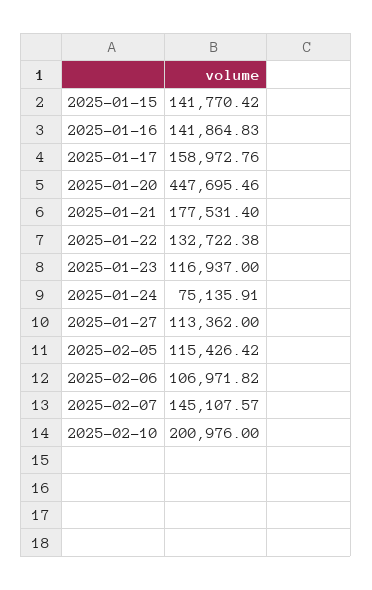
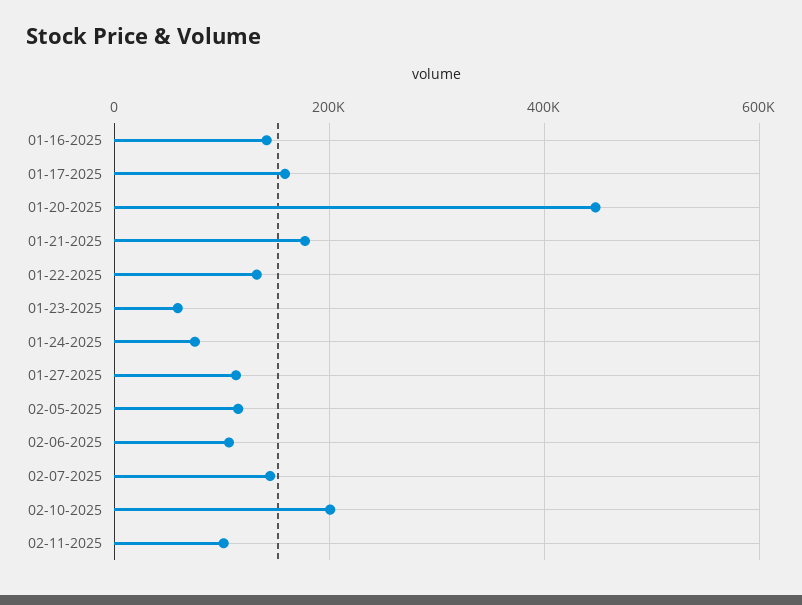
2025-01-15: 141770.42 -> none
2025-01-23: 116937 -> 60000
02-11-2025: none -> 100000

